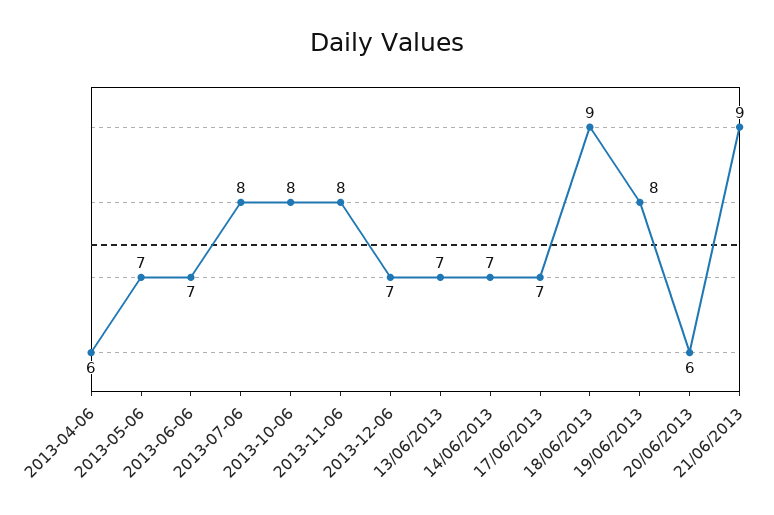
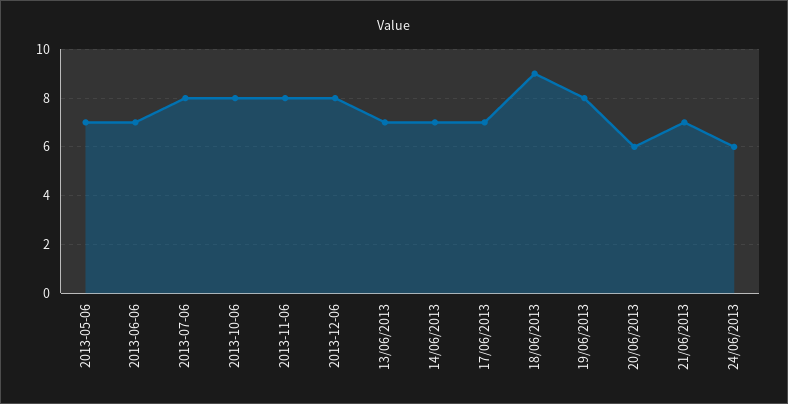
2013-04-06: 6 -> none
2013-12-06: 7 -> 8
21/06/2013: 9 -> 7
24/06/2013: none -> 6

